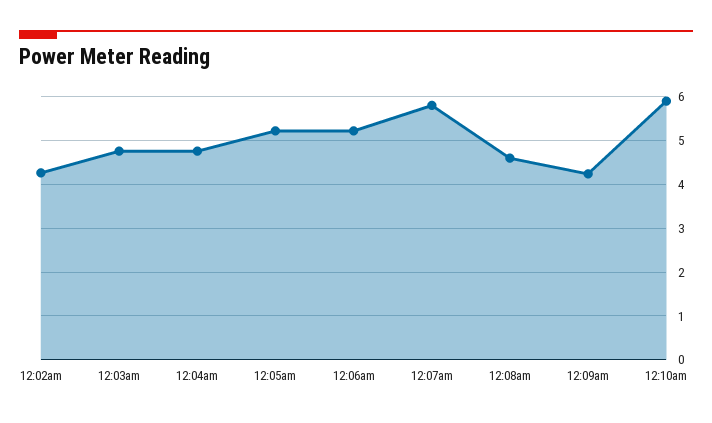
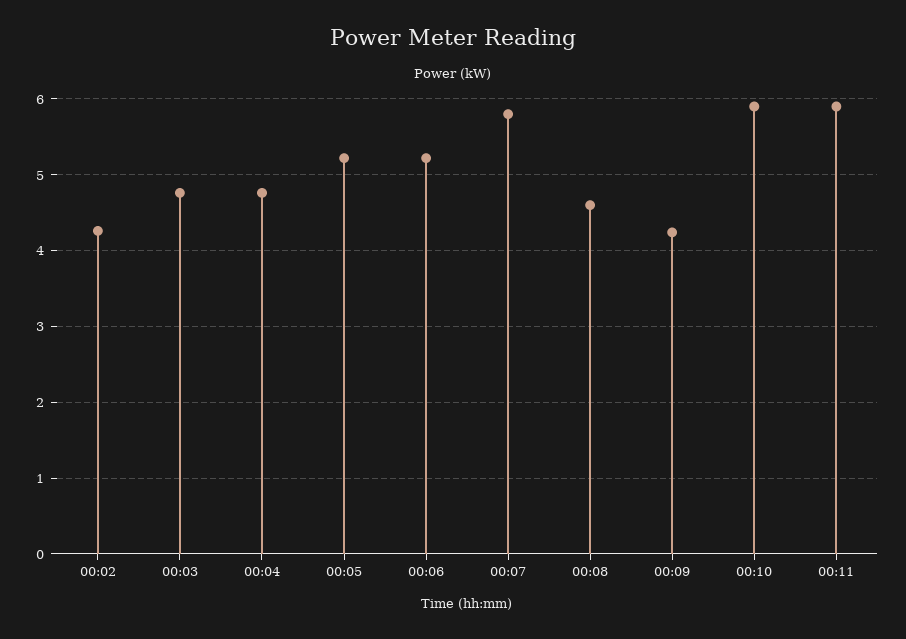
00:11: none -> 5.9

